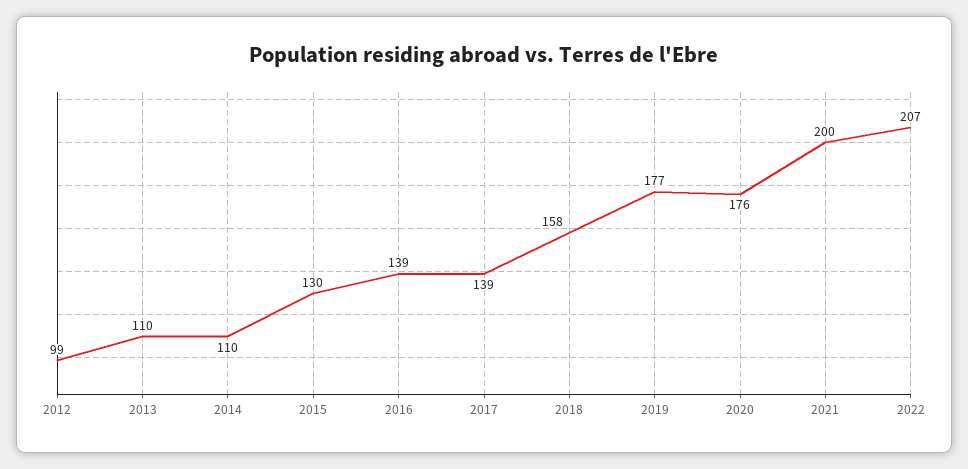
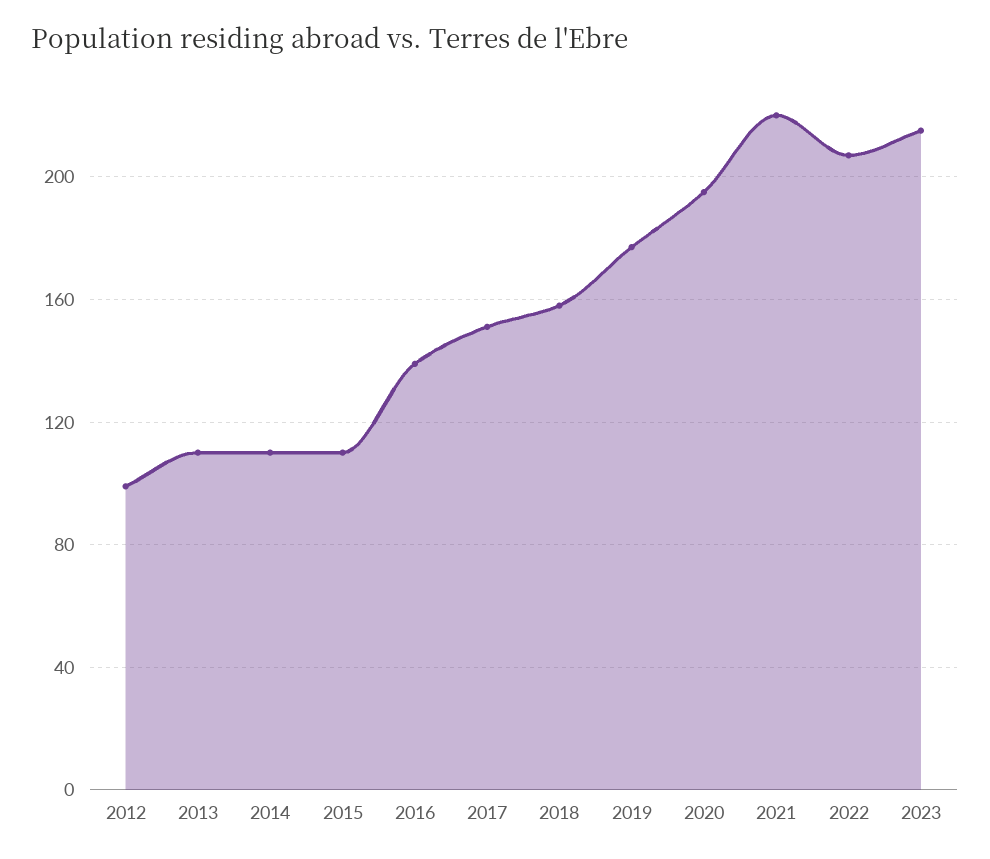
2015: 130 -> 110
2017: 139 -> 150
2020: 176 -> 195
2021: 200 -> 220
2023: none -> 215

